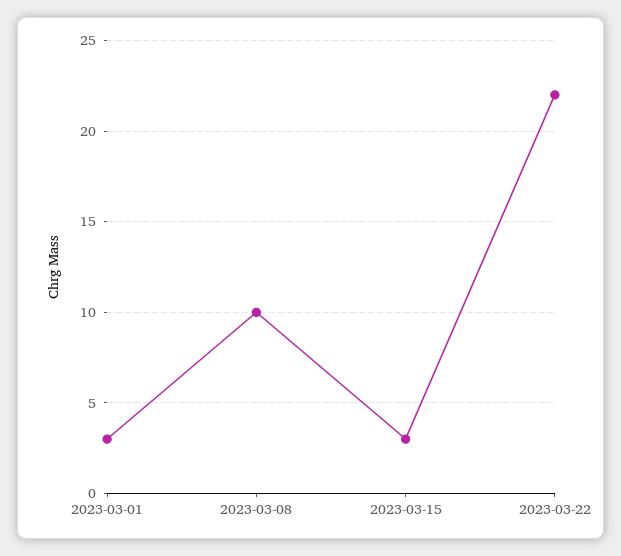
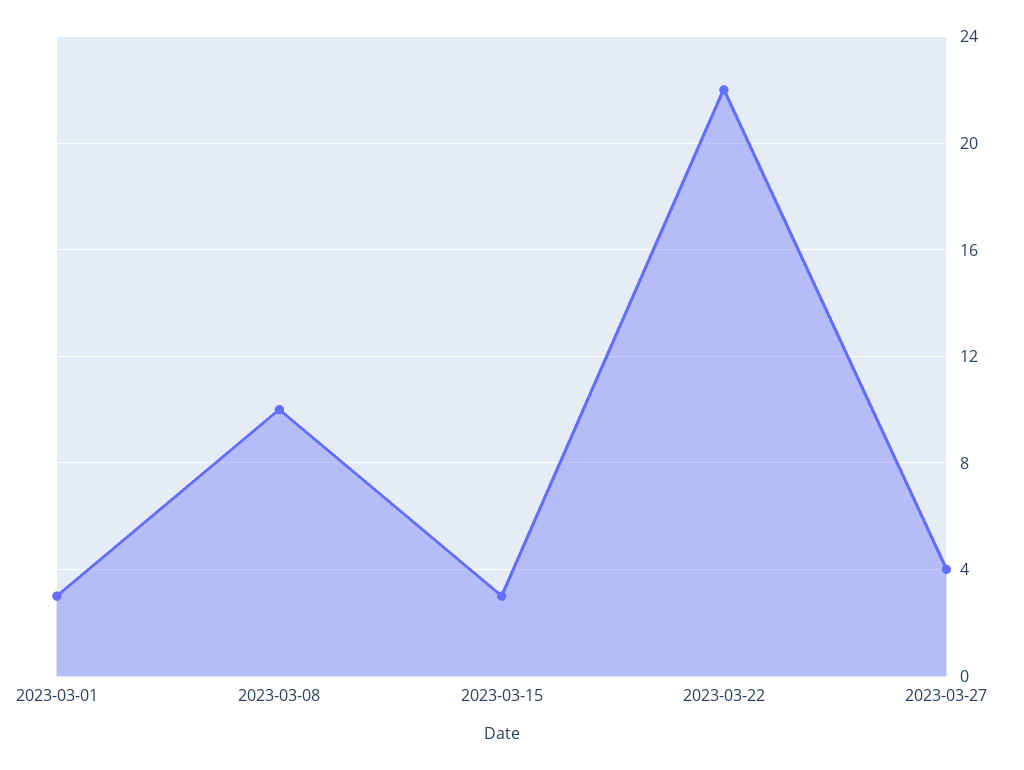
2023-03-27: none -> 4

